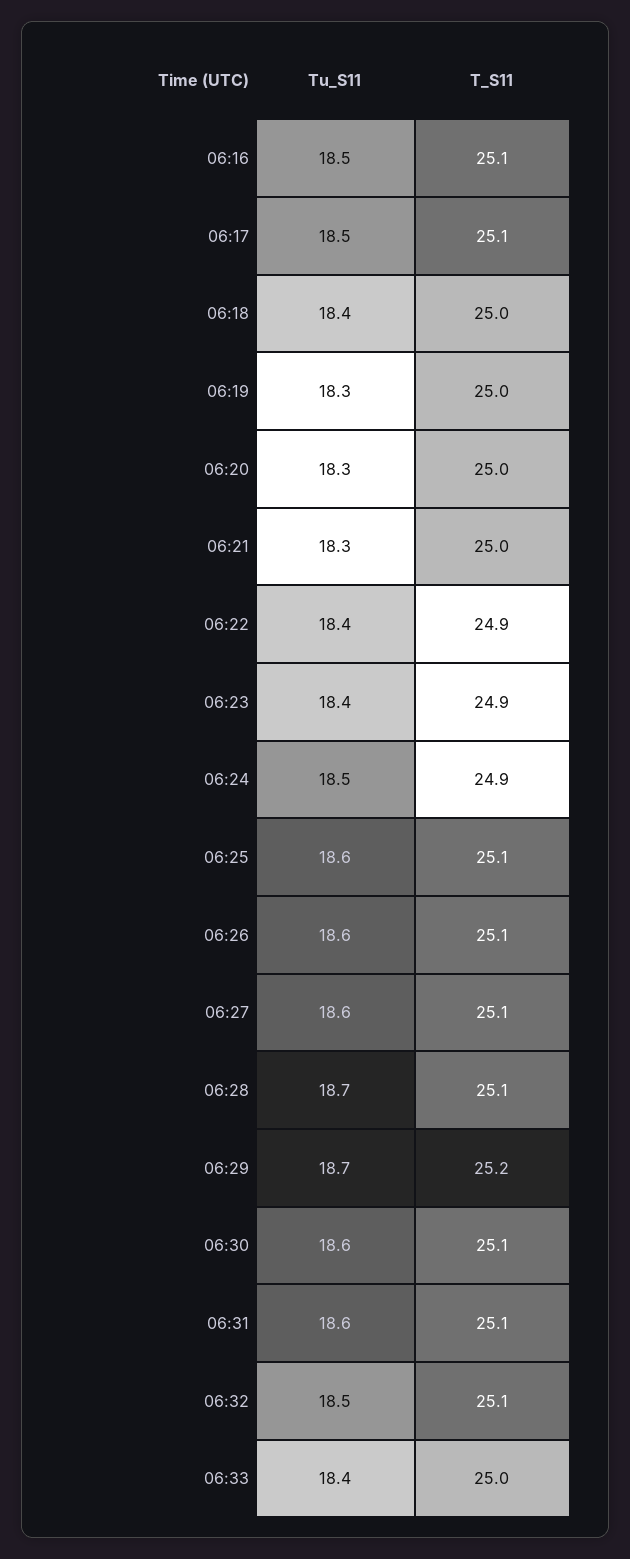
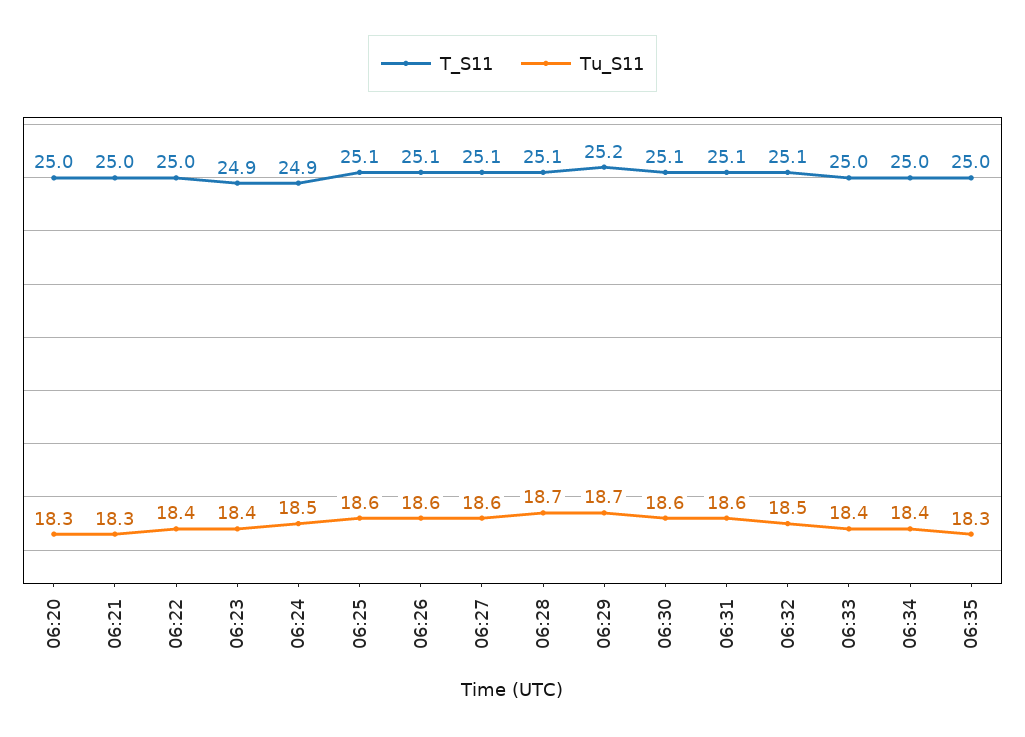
Tu_S11, 06:16: 18.5 -> none
T_S11, 06:16: 25.1 -> none
Tu_S11, 06:17: 18.5 -> none
T_S11, 06:17: 25.1 -> none
Tu_S11, 06:18: 18.4 -> none
T_S11, 06:18: 25 -> none
Tu_S11, 06:19: 18.3 -> none
T_S11, 06:19: 25 -> none
T_S11, 06:22: 24.9 -> 25
T_S11, 06:34: none -> 25
Tu_S11, 06:34: none -> 18.4
T_S11, 06:35: none -> 25
Tu_S11, 06:35: none -> 18.3

